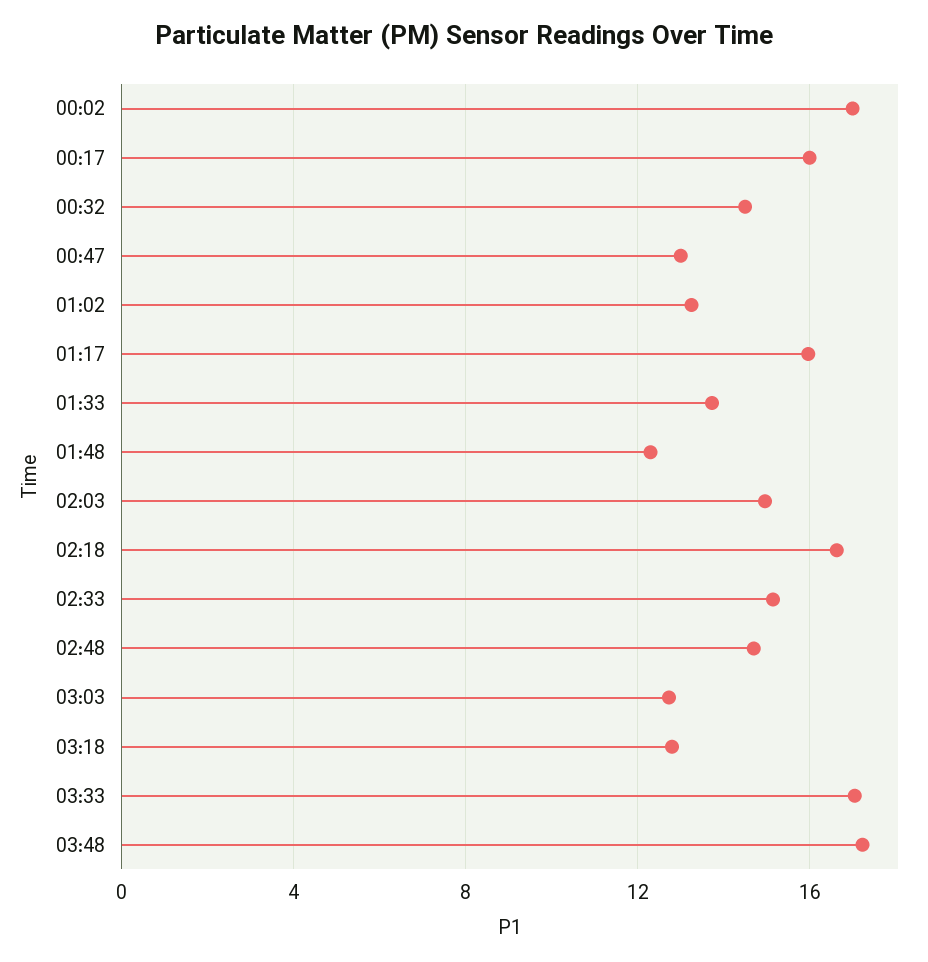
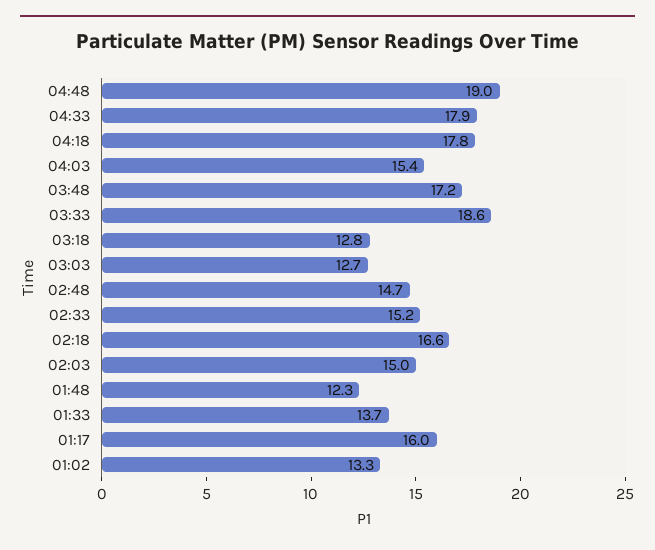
00:02: 17 -> none
00:17: 16 -> none
00:32: 14.5 -> none
00:47: 13 -> none
03:33: 17 -> 18.6
04:48: none -> 19
04:33: none -> 17.9
04:18: none -> 17.8
04:03: none -> 15.4

